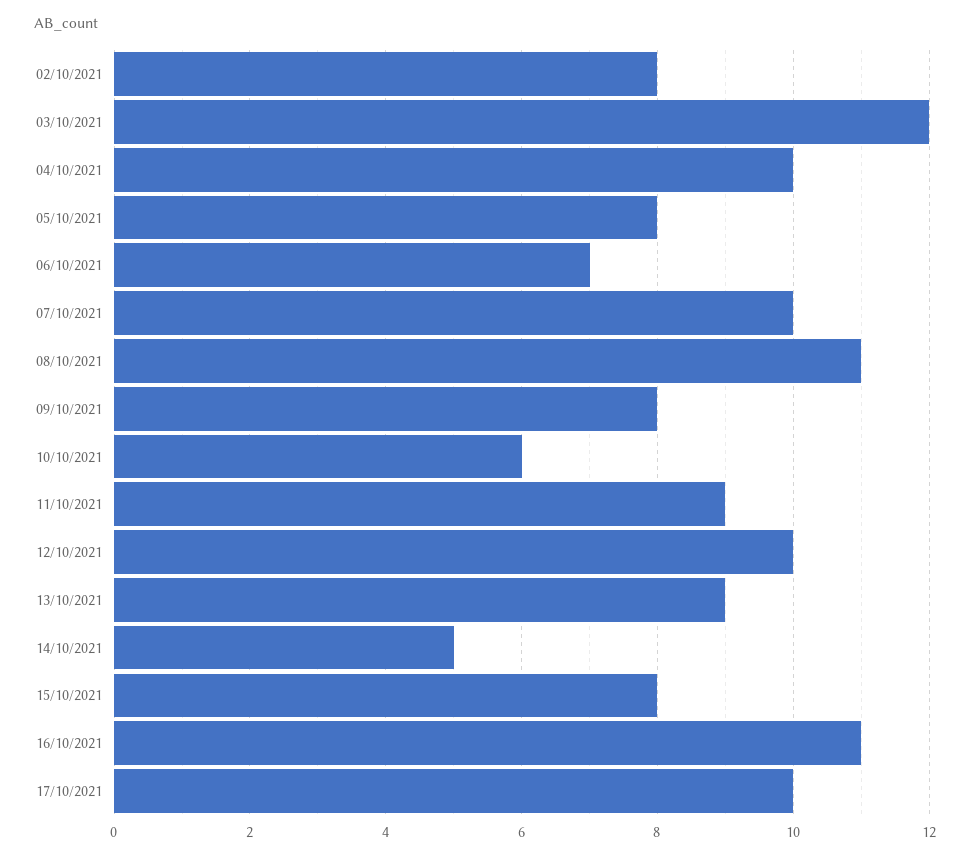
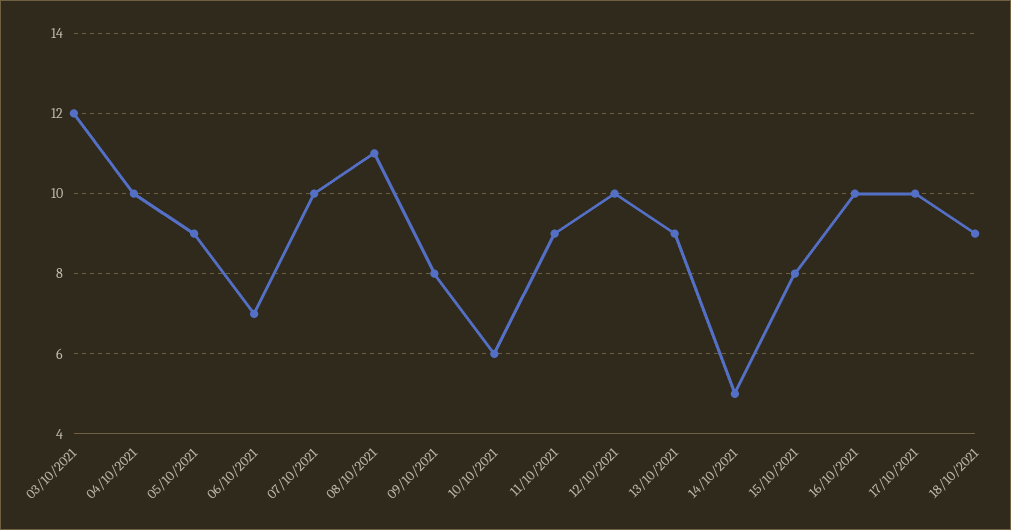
02/10/2021: 8 -> none
05/10/2021: 8 -> 9
16/10/2021: 11 -> 10
18/10/2021: none -> 9

